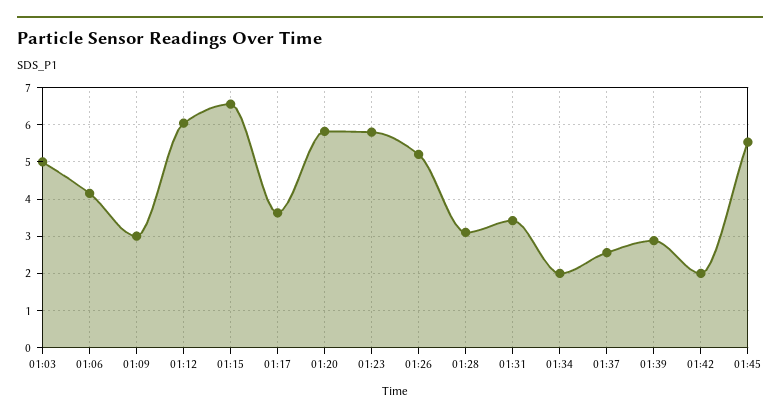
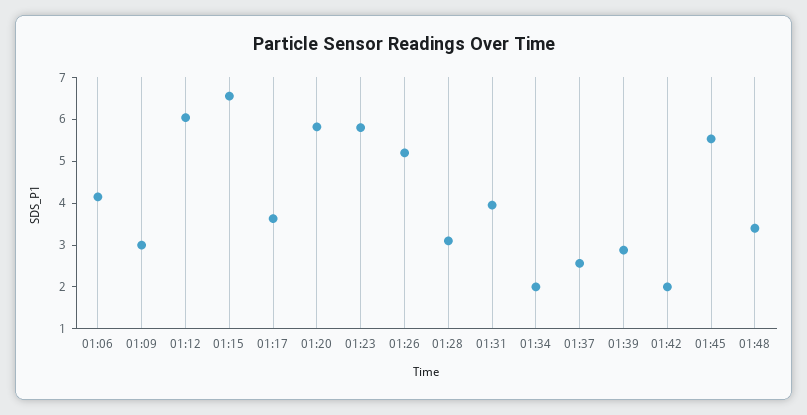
01:03: 5 -> none
01:31: 3.4 -> 4
01:48: none -> 3.4

